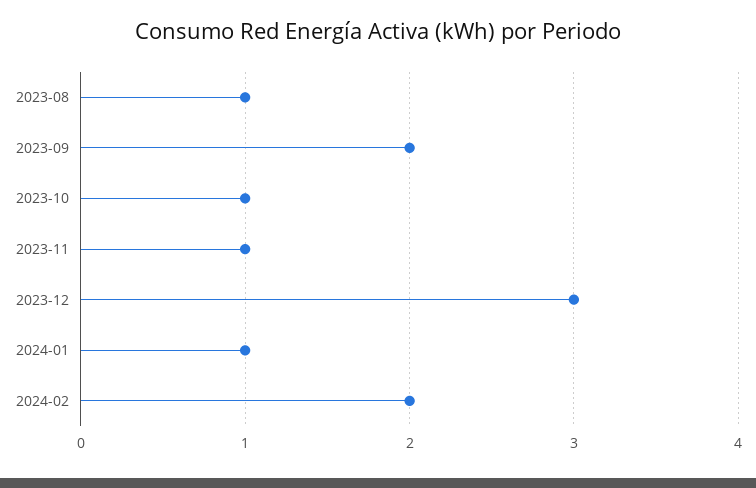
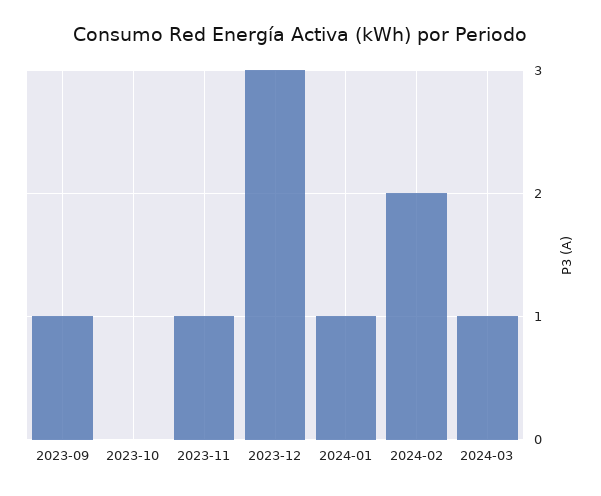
2023-08: 1 -> none
2023-09: 2 -> 1
2023-10: 1 -> 0
2024-03: none -> 1

